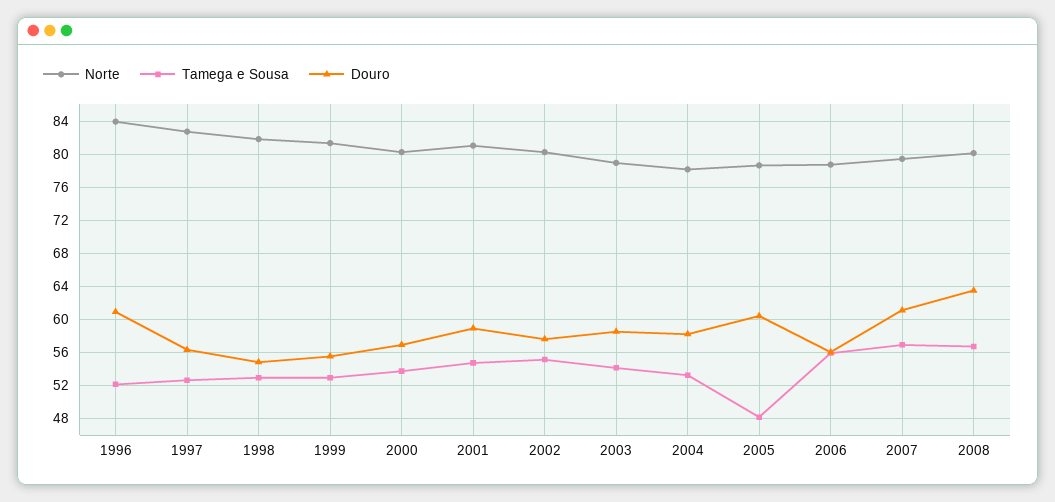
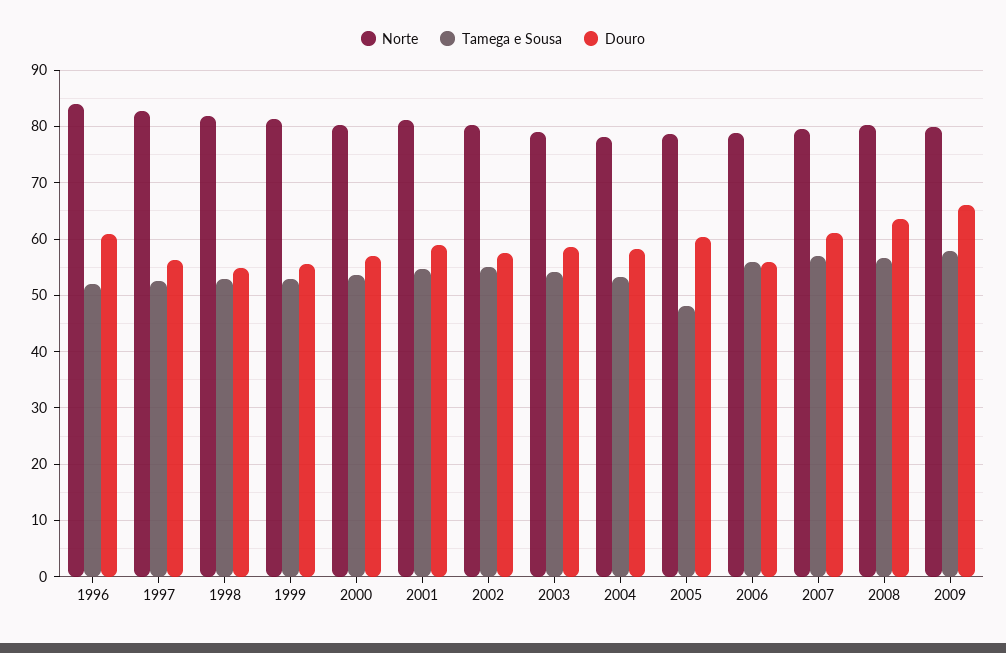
Norte, 2009: none -> 80
Tamega e Sousa, 2009: none -> 58
Douro, 2009: none -> 66

